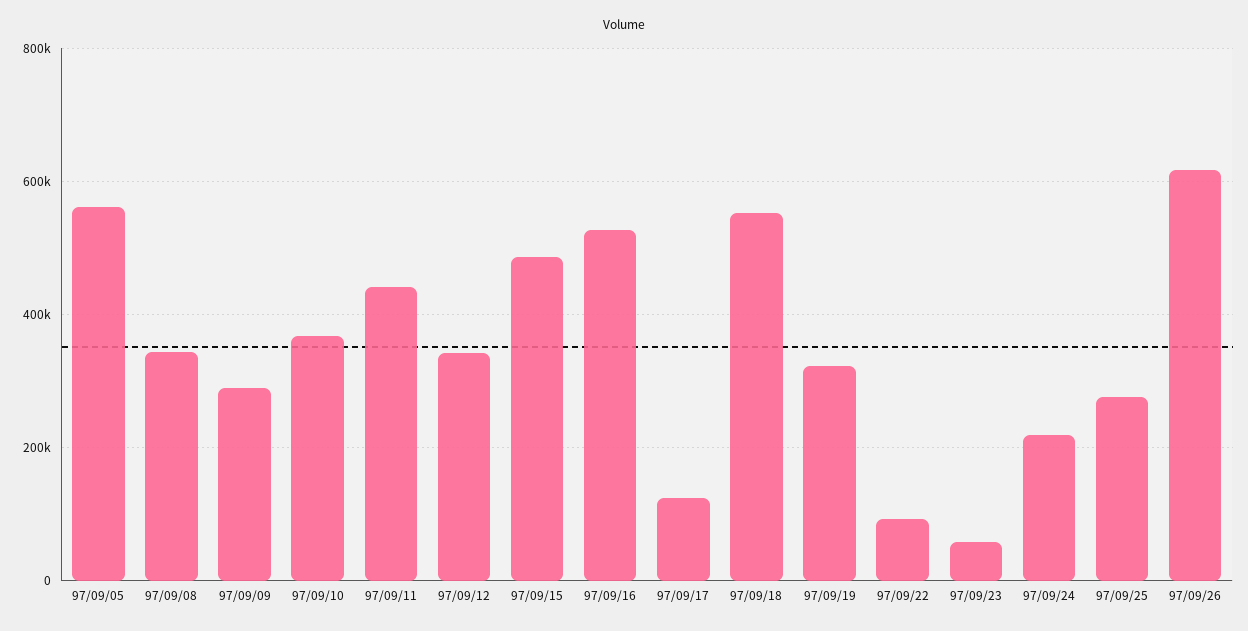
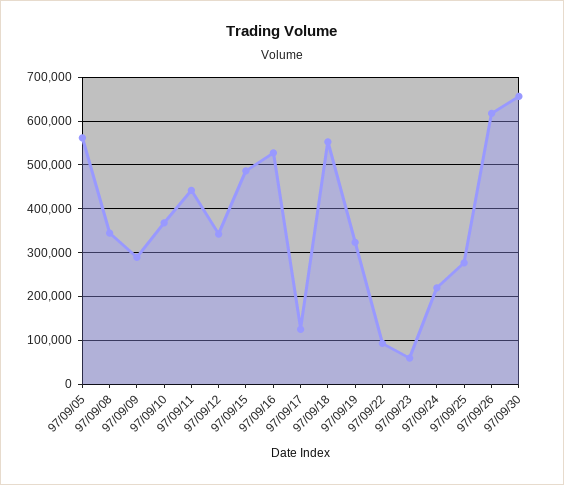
97/09/30: none -> 660000

